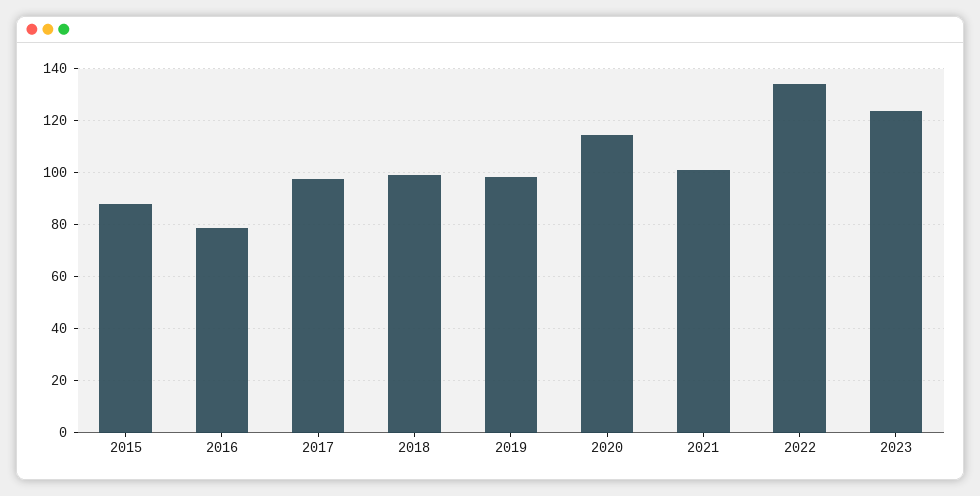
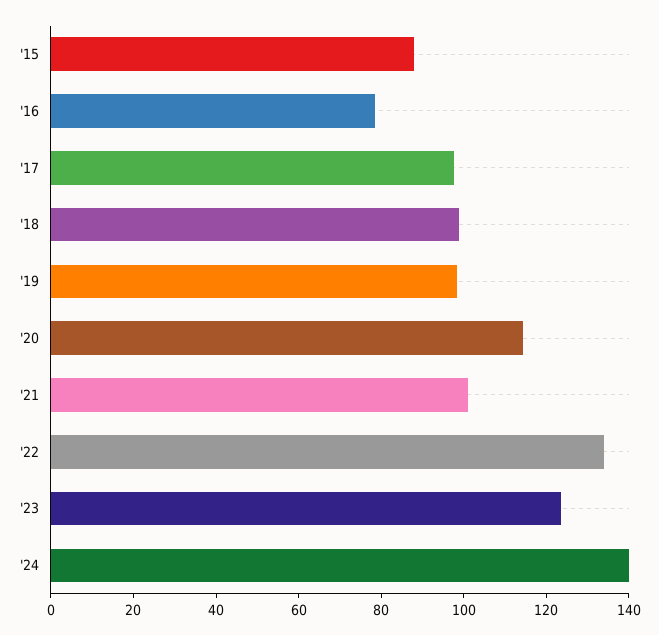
'24: none -> 140

